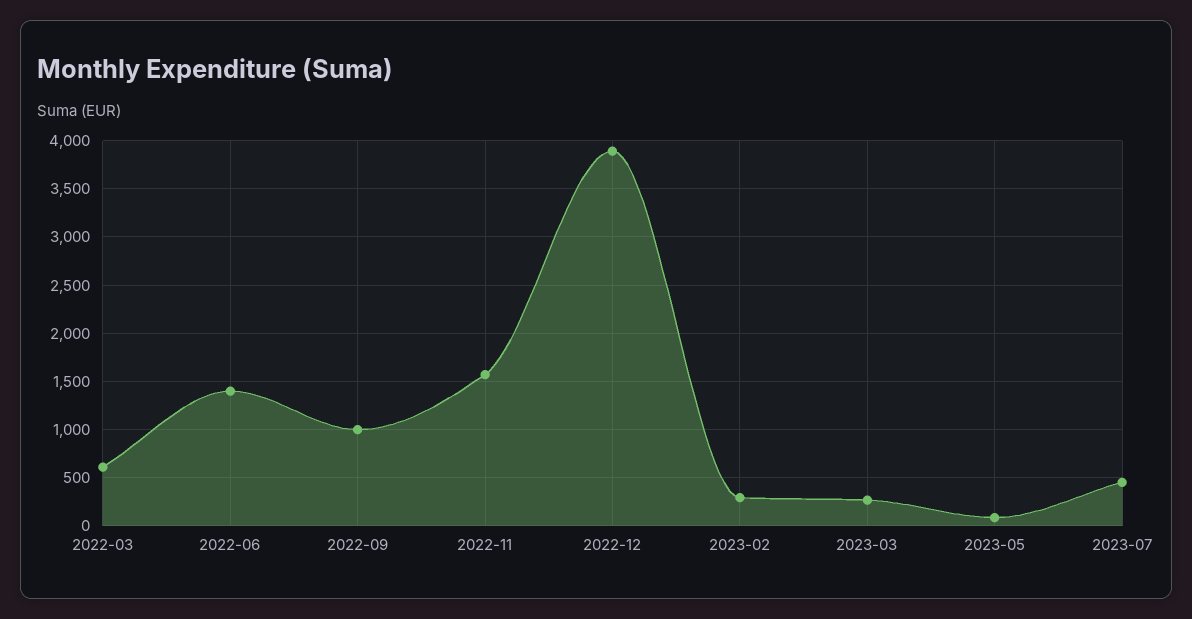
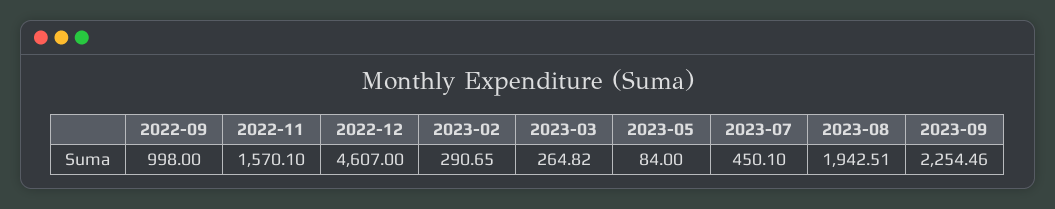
2022-03: 600 -> none
2022-06: 1400 -> none
2022-12: 3900 -> 4607
2023-08: none -> 1942.51
2023-09: none -> 2254.46

